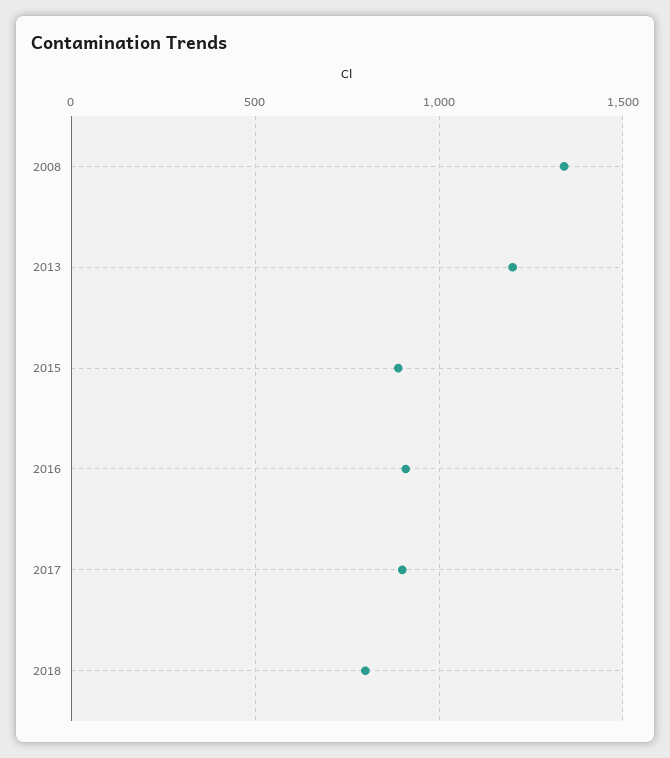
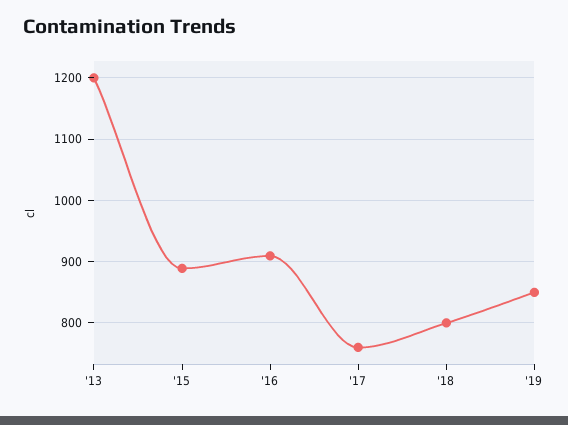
2008: 1350 -> none
2017: 900 -> 760
'19: none -> 850

